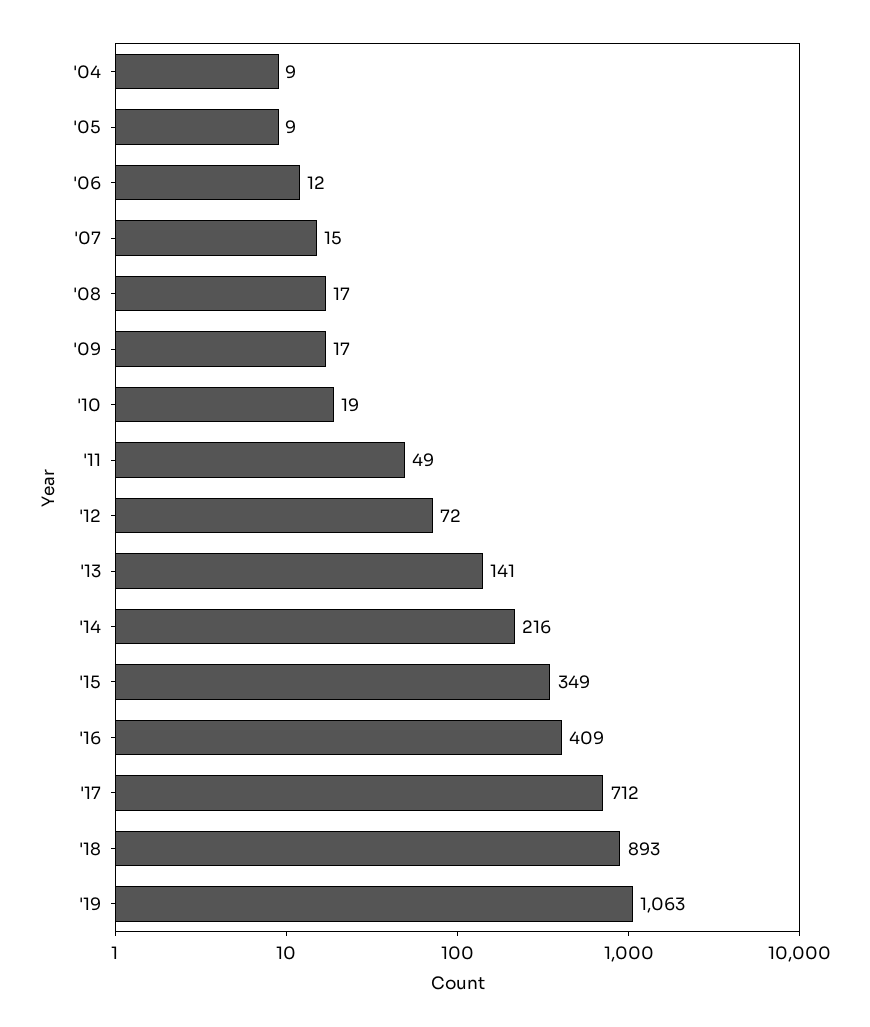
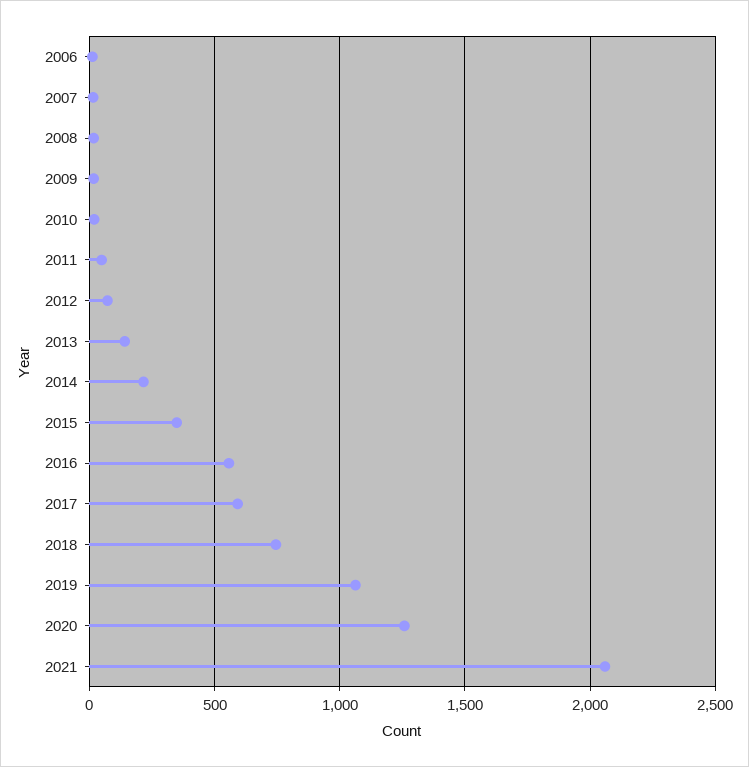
'04: 9 -> none
'05: 9 -> none
'16: 409 -> 550
'17: 712 -> 600
'18: 893 -> 750
2020: none -> 1250
2021: none -> 2050

